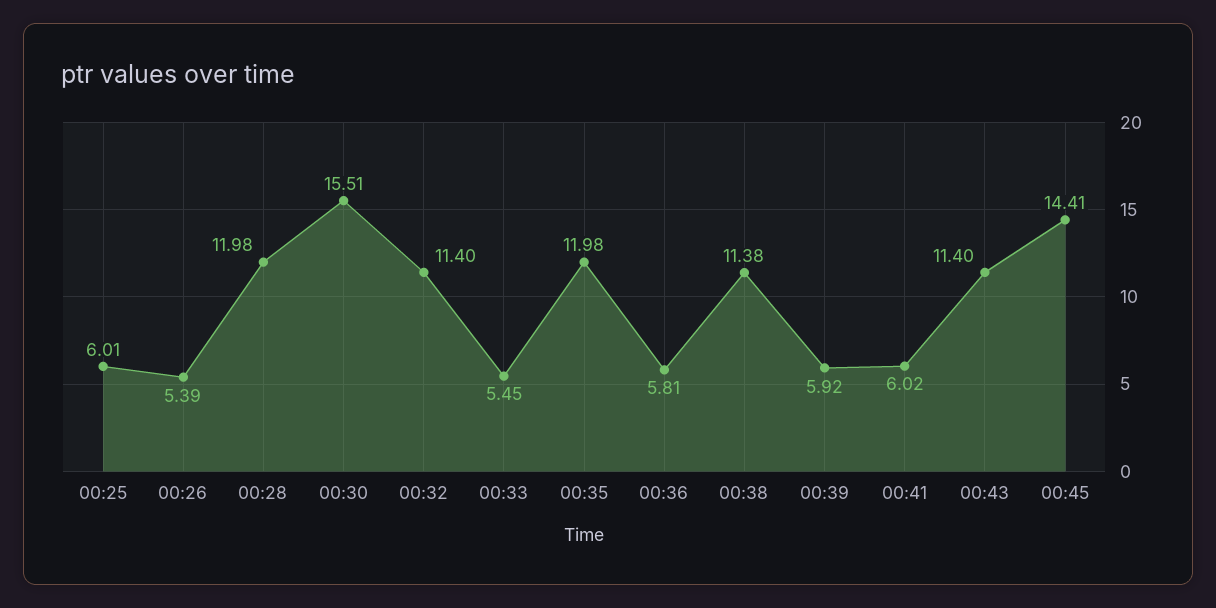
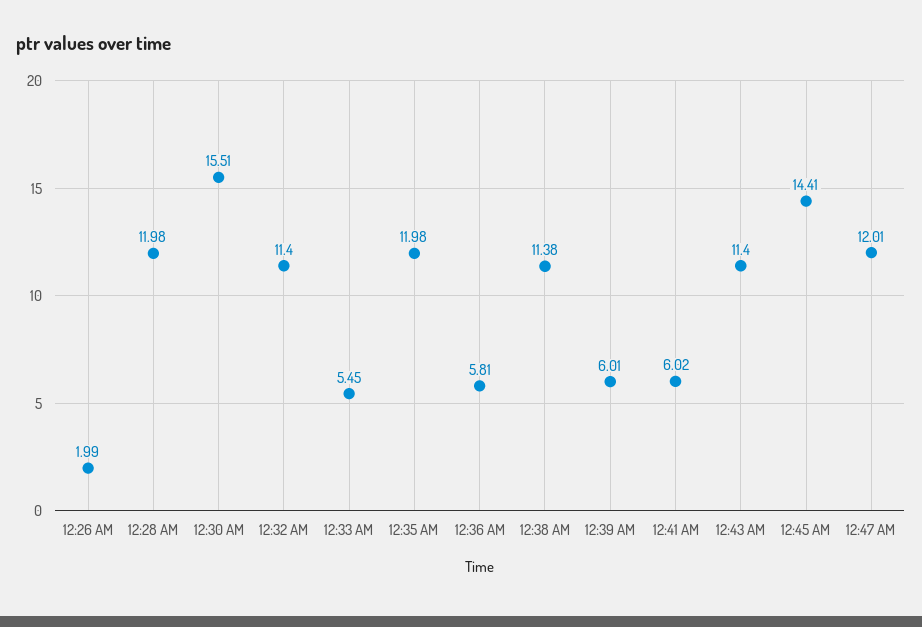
00:25: 6.01 -> none
00:26: 5.39 -> 1.99
00:39: 5.92 -> 6.01
12:47 AM: none -> 12.01

